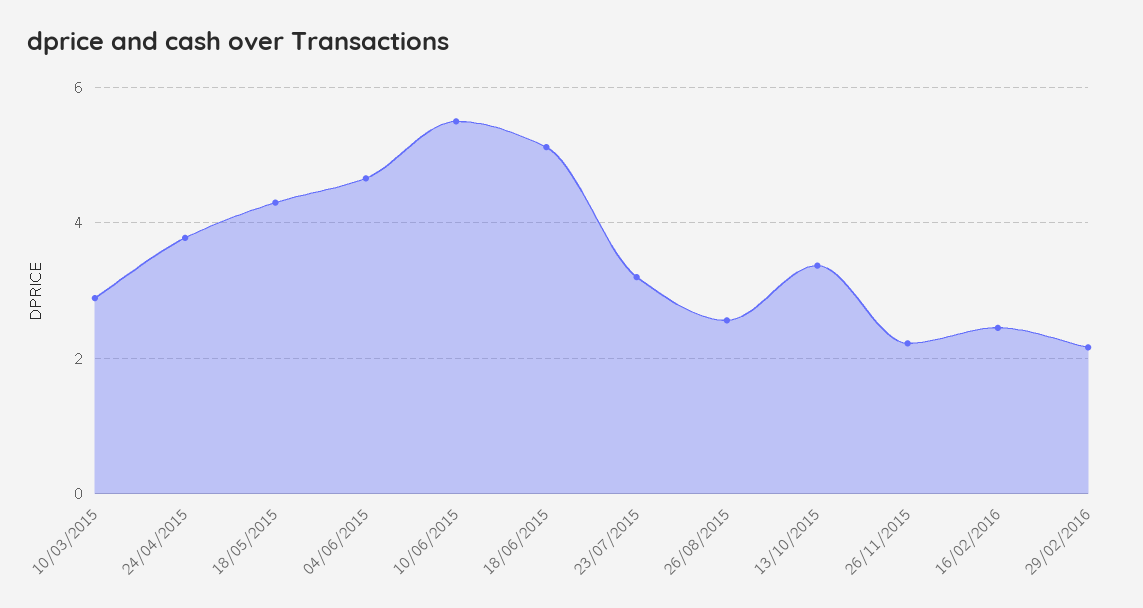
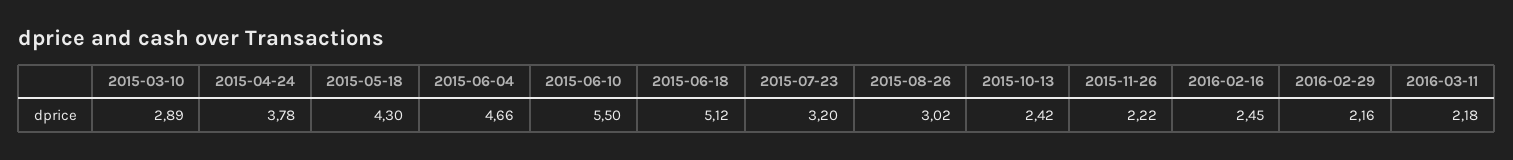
26/08/2015: 2.6 -> 3.02
13/10/2015: 3.4 -> 2.42
2016-03-11: none -> 2.18

